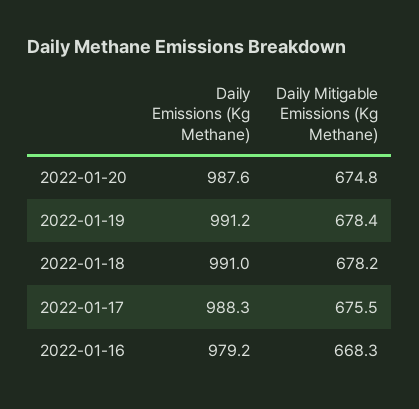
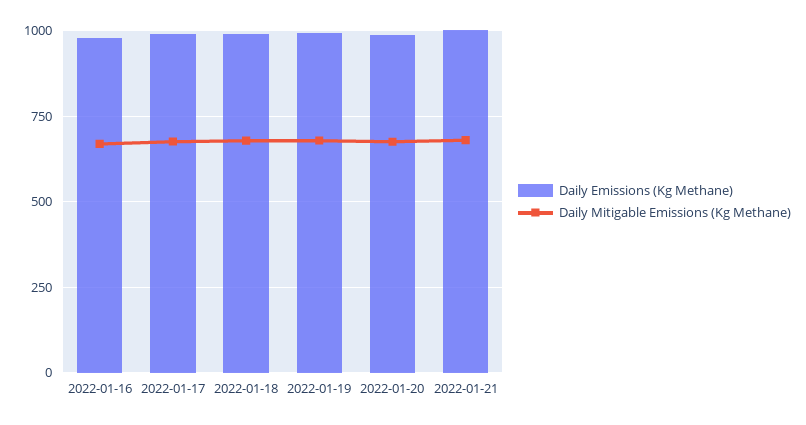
Daily Emissions (Kg Methane), 2022-01-21: none -> 1000
Daily Mitigable Emissions (Kg Methane), 2022-01-21: none -> 675

